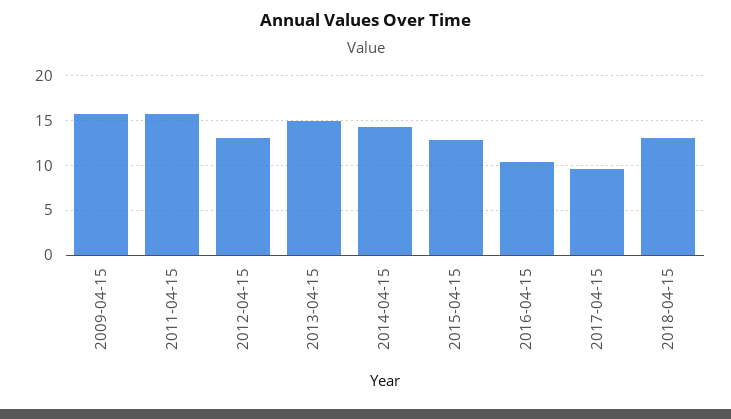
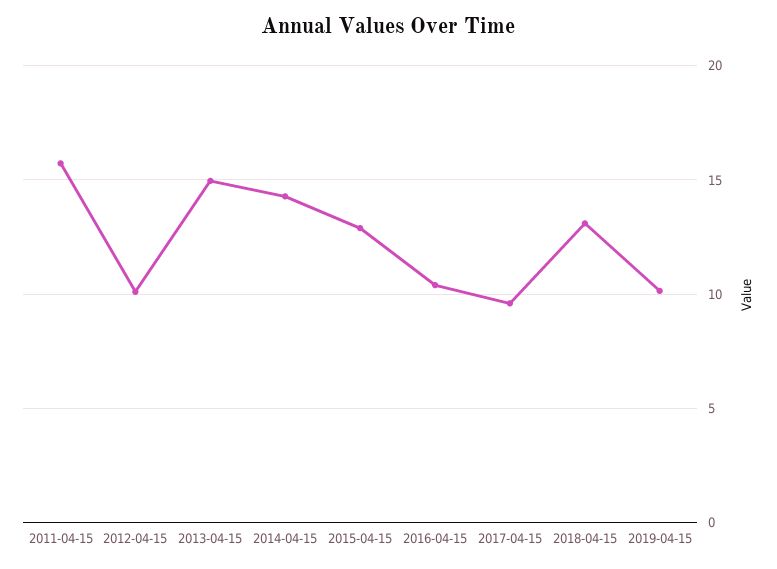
2009-04-15: 16 -> none
2012-04-15: 13 -> 10
2019-04-15: none -> 10

